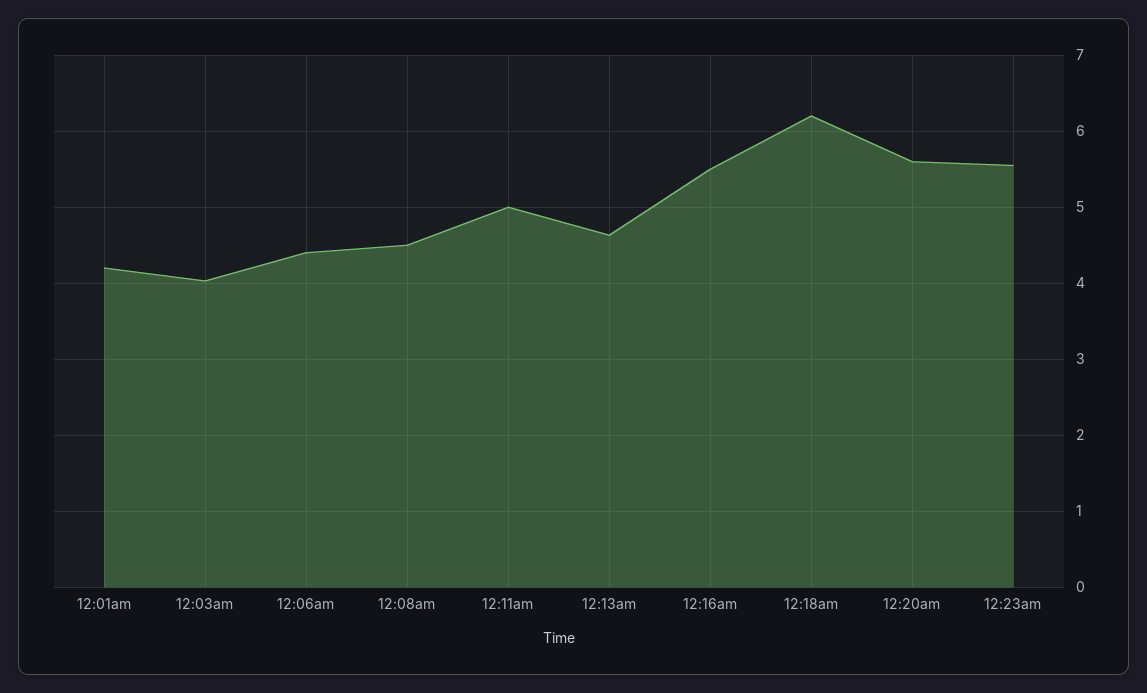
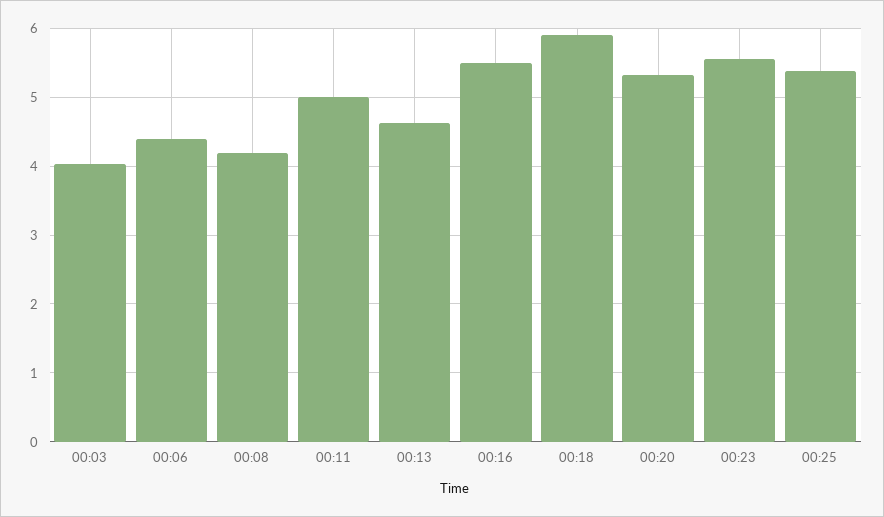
12:01am: 4.2 -> none
12:08am: 4.5 -> 4.2
12:18am: 6.2 -> 5.9
12:20am: 5.6 -> 5.3
00:25: none -> 5.4

